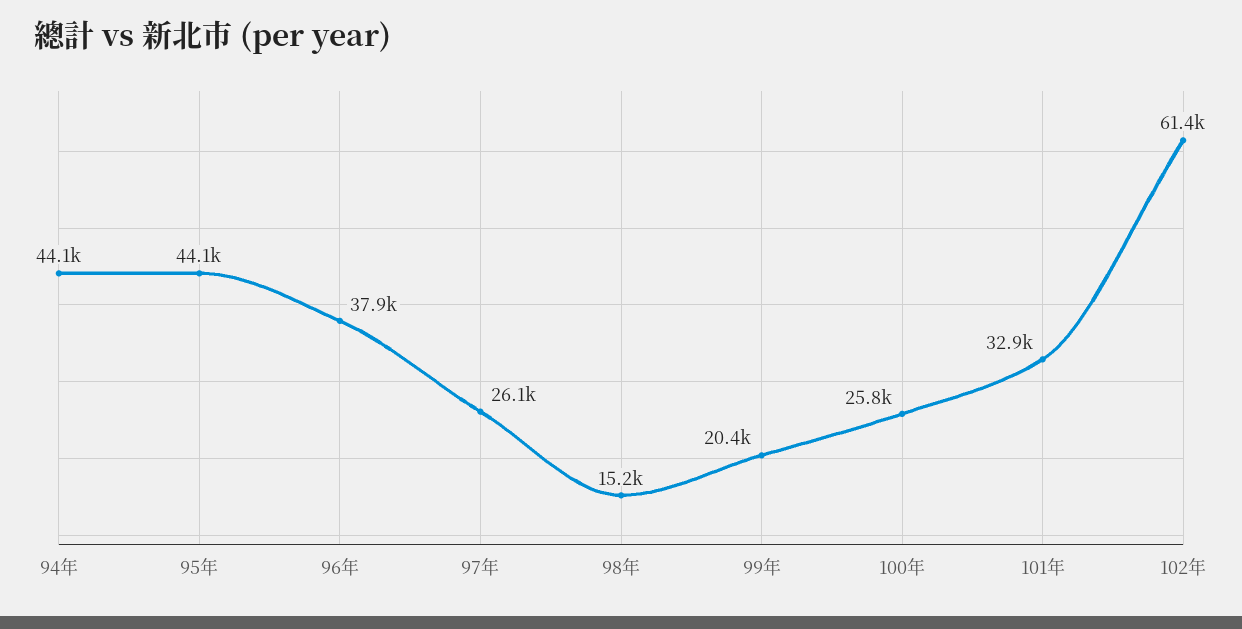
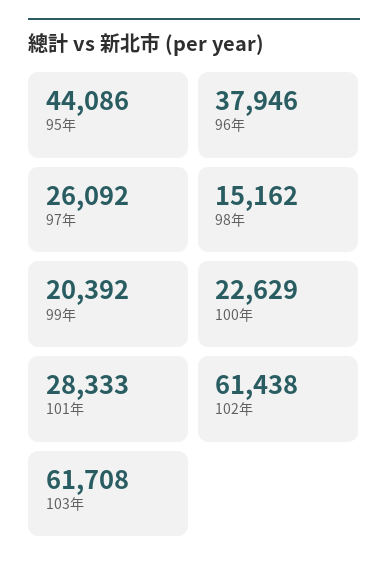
94年: 44100 -> none
100年: 25800 -> 22629
101年: 32900 -> 28333
103年: none -> 61708

